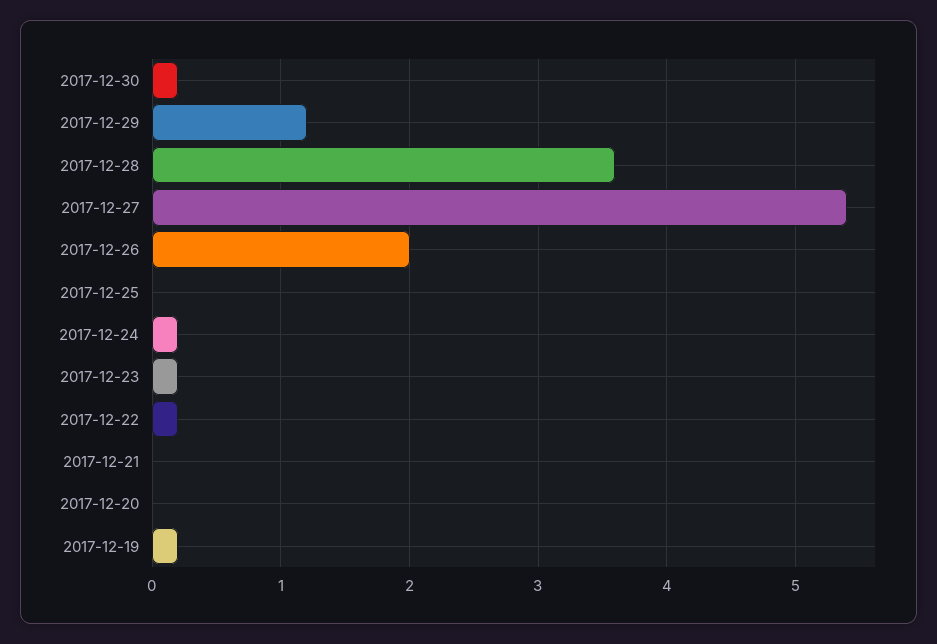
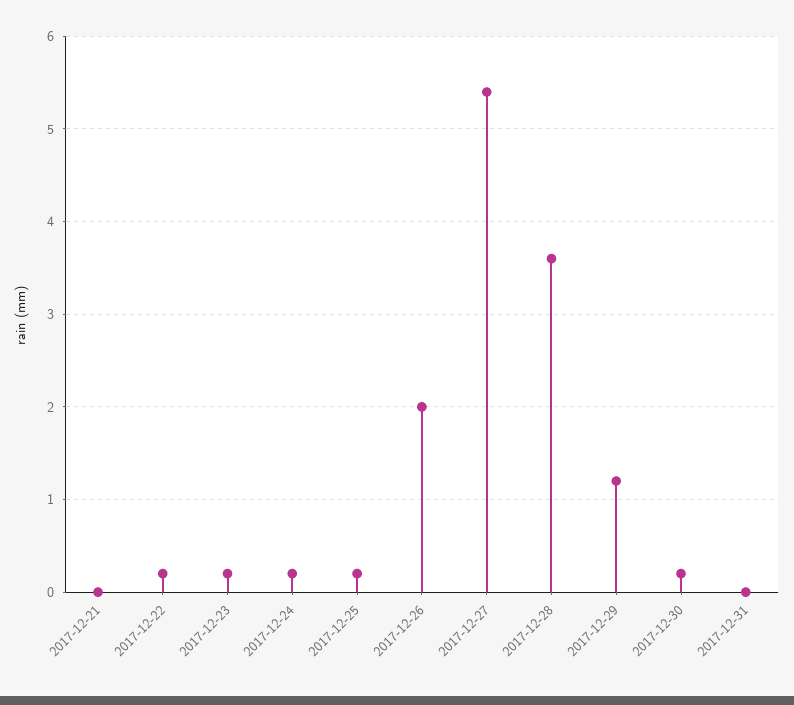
2017-12-25: 0 -> 0.2
2017-12-20: 0 -> none
2017-12-19: 0.2 -> none
2017-12-31: none -> 0

